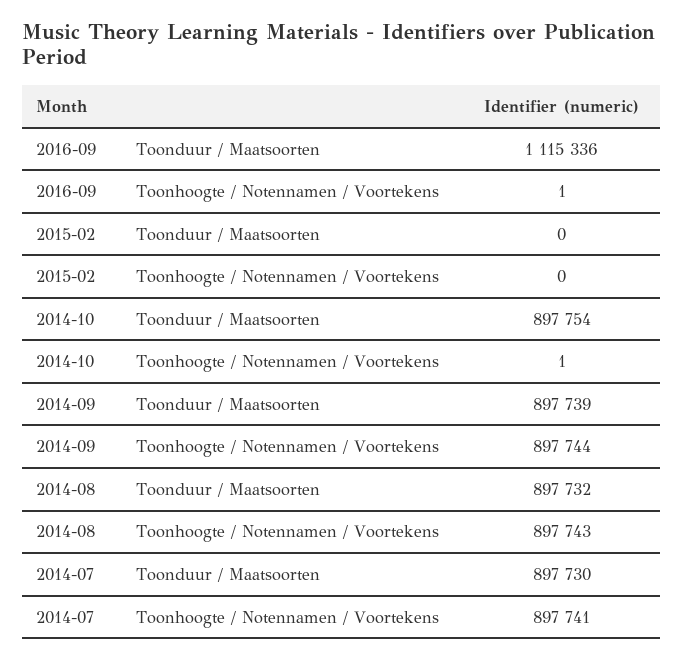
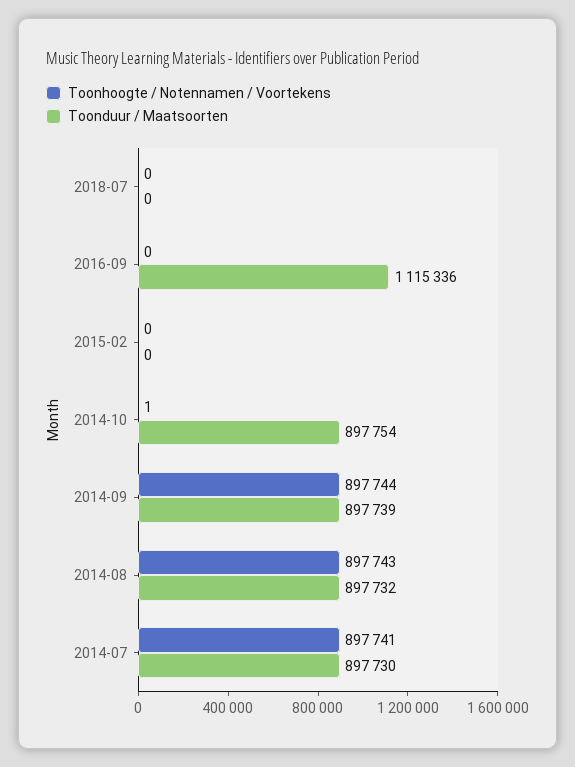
Toonhoogte / Notennamen / Voortekens, 2016-09: 1 -> 0
Toonhoogte / Notennamen / Voortekens, 2018-07: none -> 0
Toonduur / Maatsoorten, 2018-07: none -> 0

